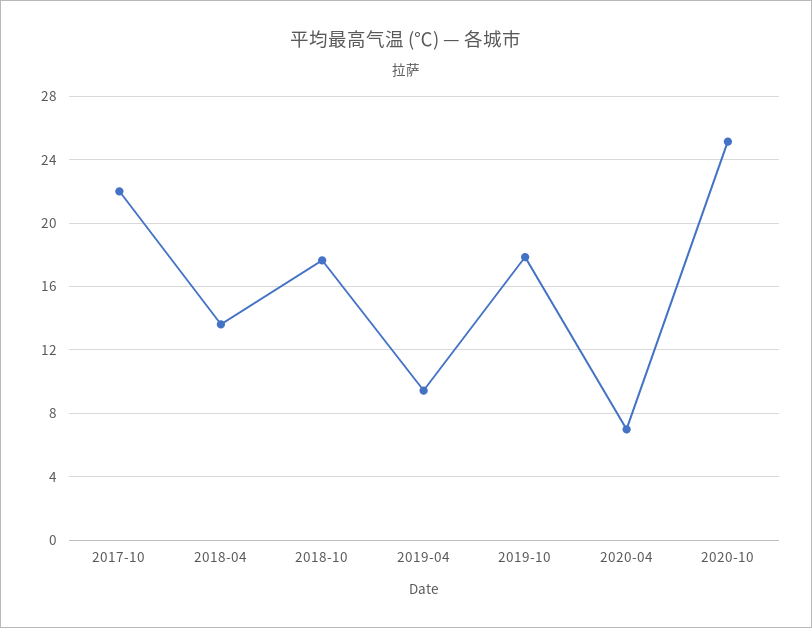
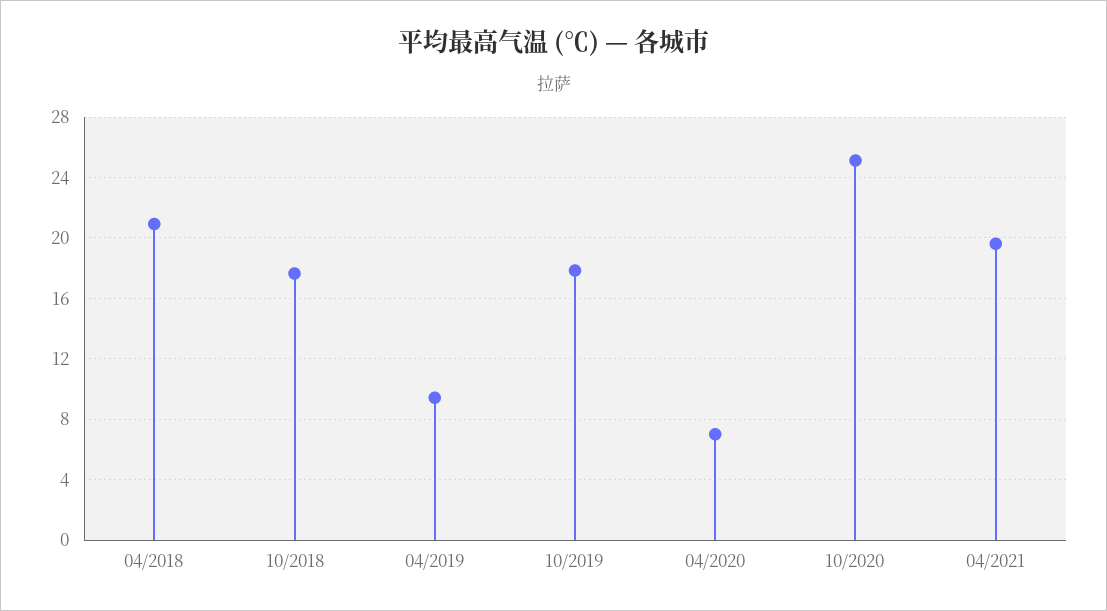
2017-10: 22 -> none
2018-04: 13.5 -> 21
04/2021: none -> 19.5

